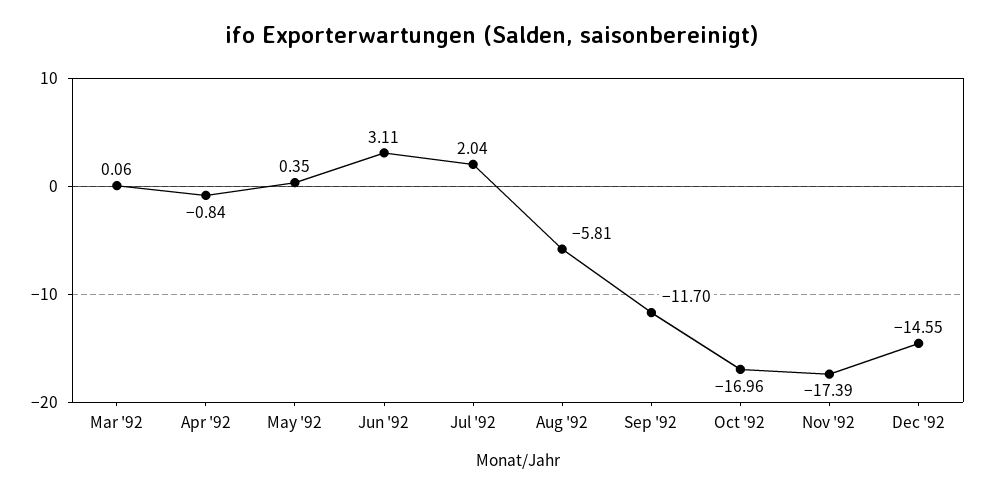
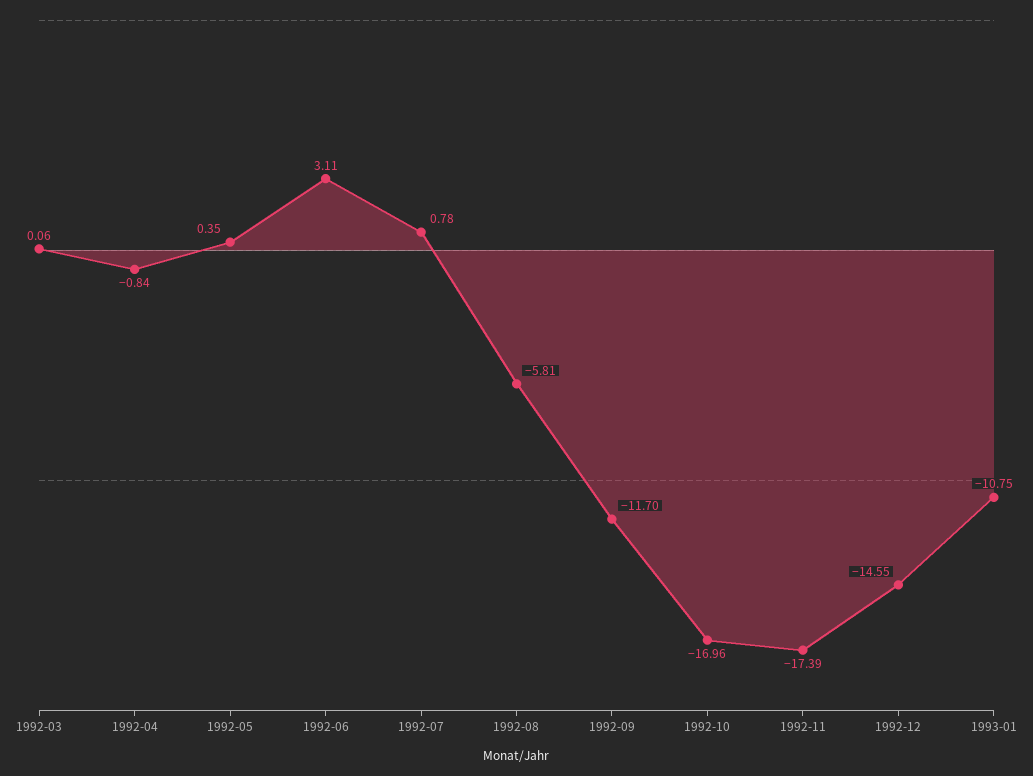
Jul '92: 2.04 -> 0.78
1993-01: none -> -10.75

